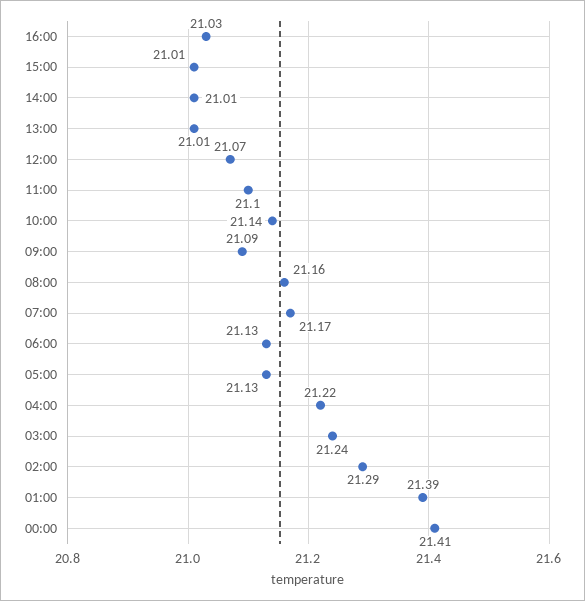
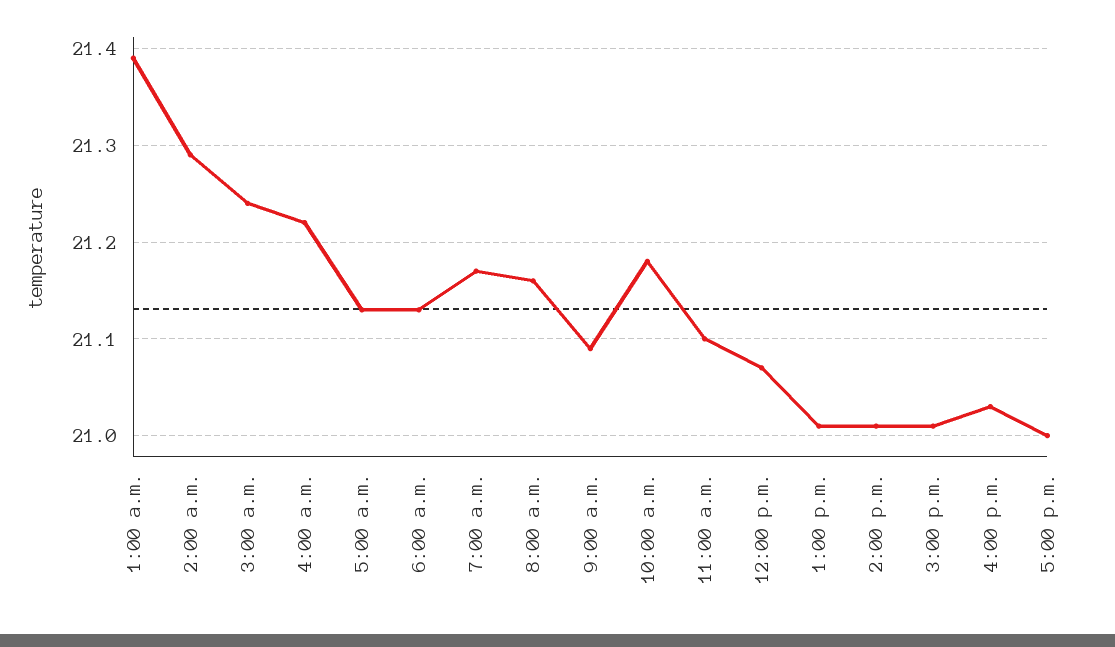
10:00: 21.14 -> 21.18
00:00: 21.41 -> none
5:00 p.m.: none -> 21

